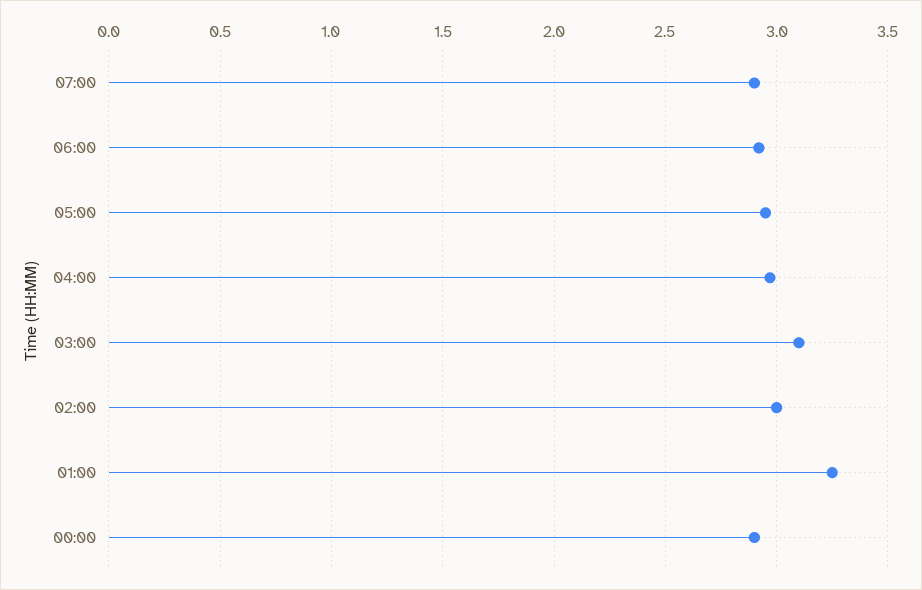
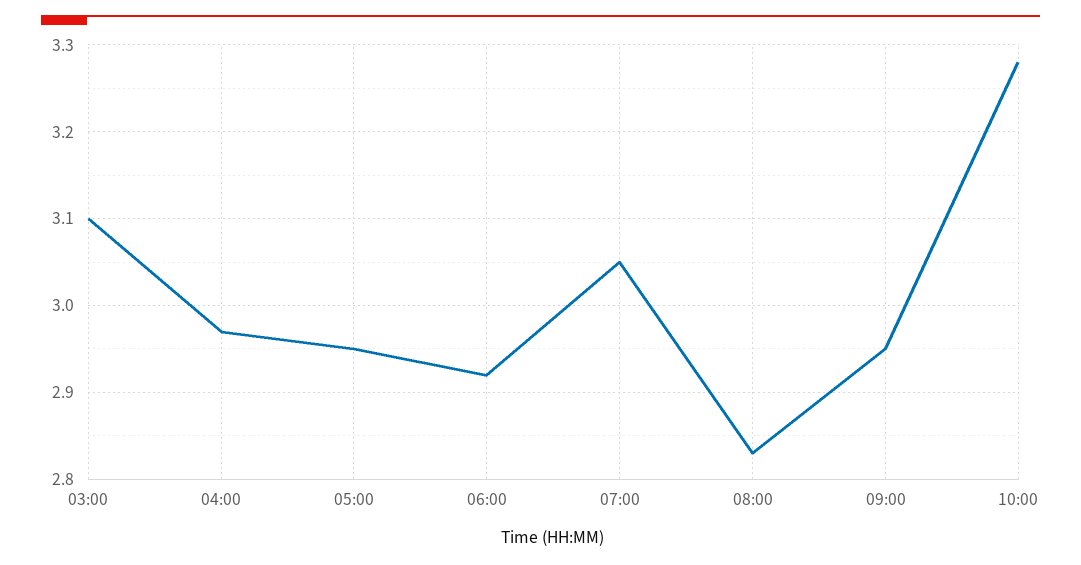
07:00: 2.9 -> 3.05
02:00: 3 -> none
01:00: 3.25 -> none
00:00: 2.9 -> none
08:00: none -> 2.83
09:00: none -> 2.95
10:00: none -> 3.28

